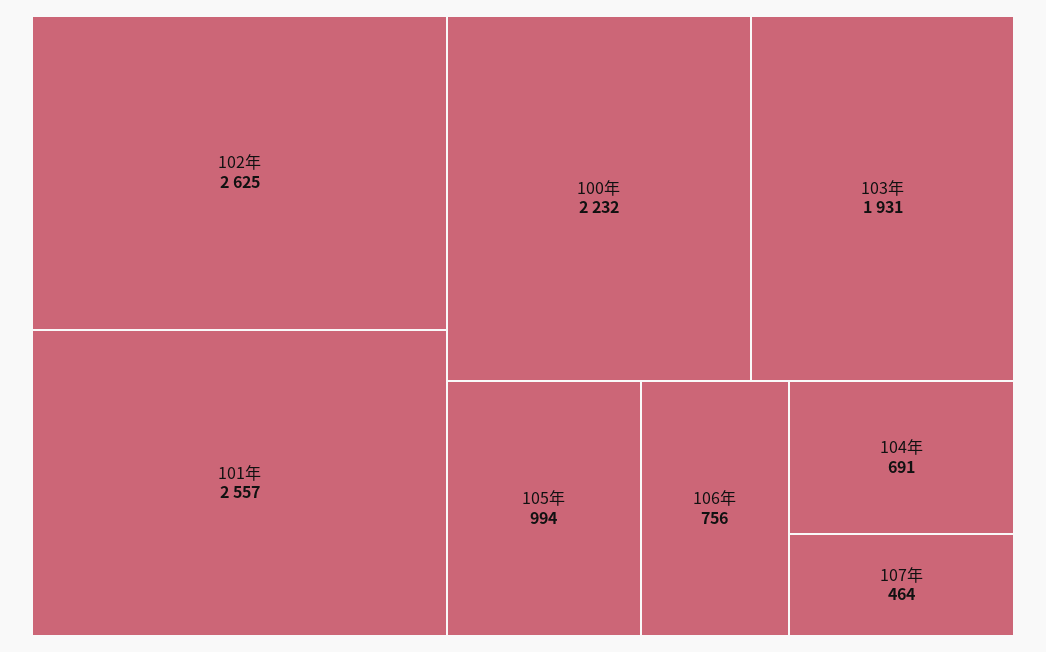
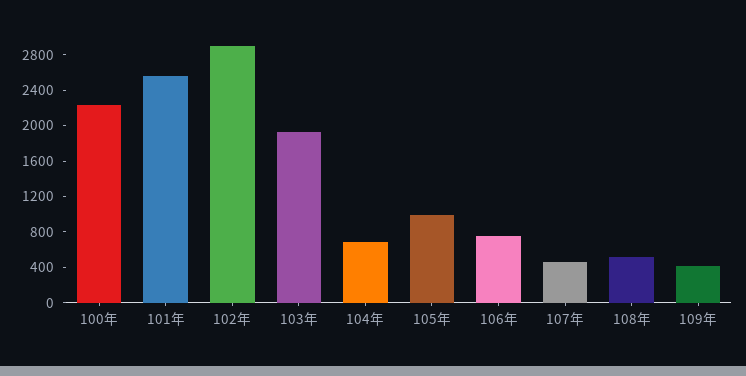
102年: 2625 -> 2900
108年: none -> 500
109年: none -> 400

